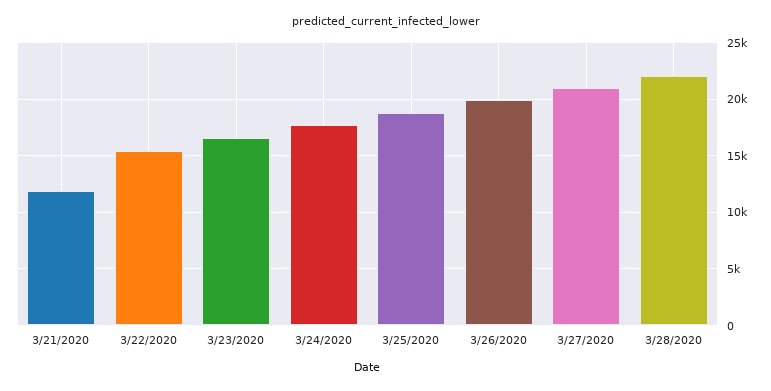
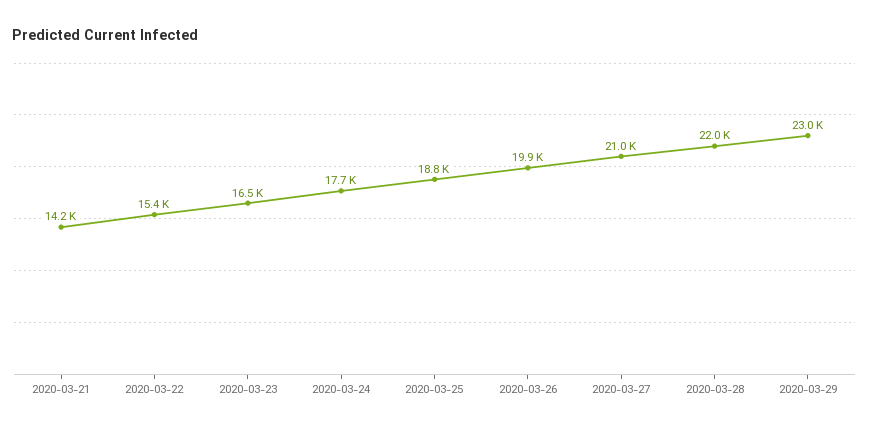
3/21/2020: 12000 -> 14200
2020-03-29: none -> 23000

